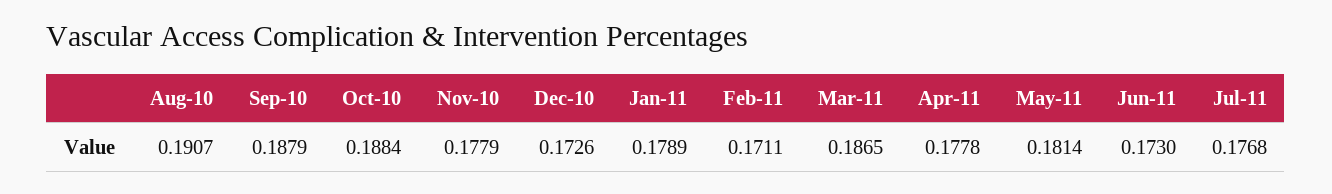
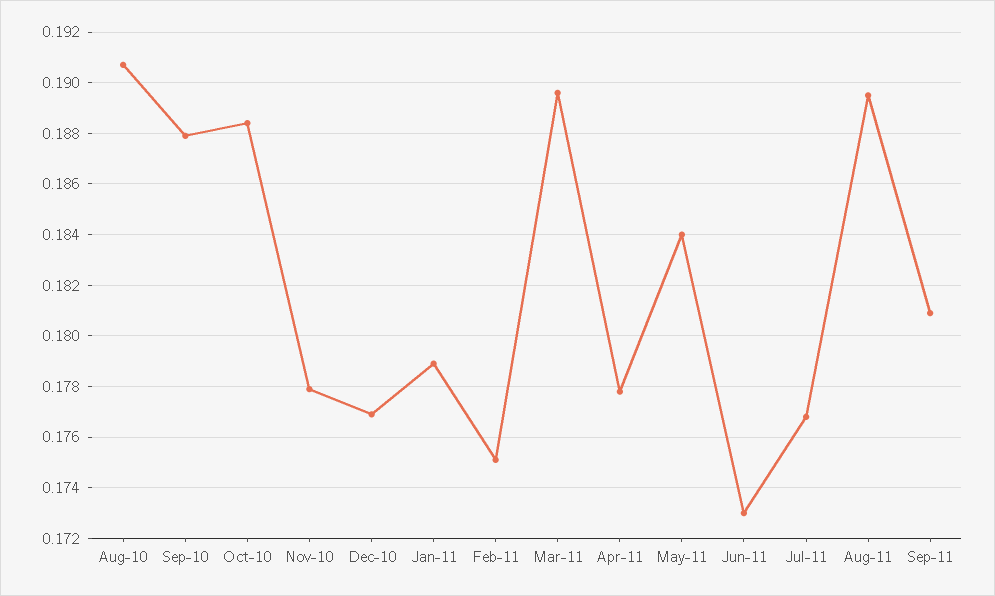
Dec-10: 0.1726 -> 0.177
Feb-11: 0.1711 -> 0.175
Mar-11: 0.1865 -> 0.1895
May-11: 0.1814 -> 0.184
Aug-11: none -> 0.1895
Sep-11: none -> 0.181

